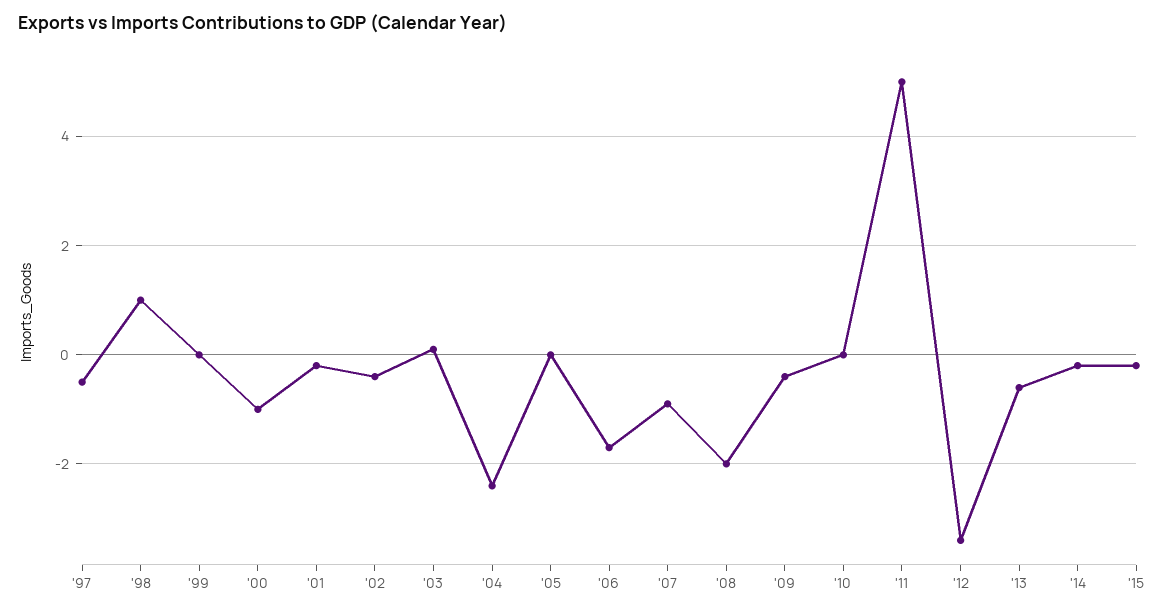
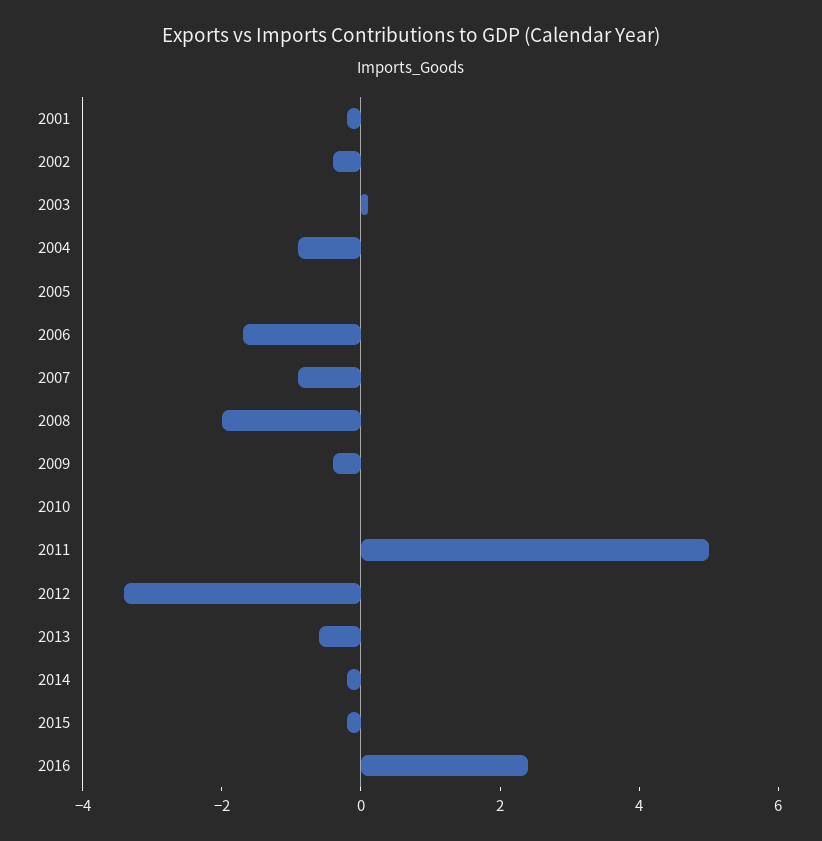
'97: -0.5 -> none
'98: 1 -> none
'99: 0 -> none
'00: -1 -> none
'04: -2.5 -> -1
2016: none -> 2.5

